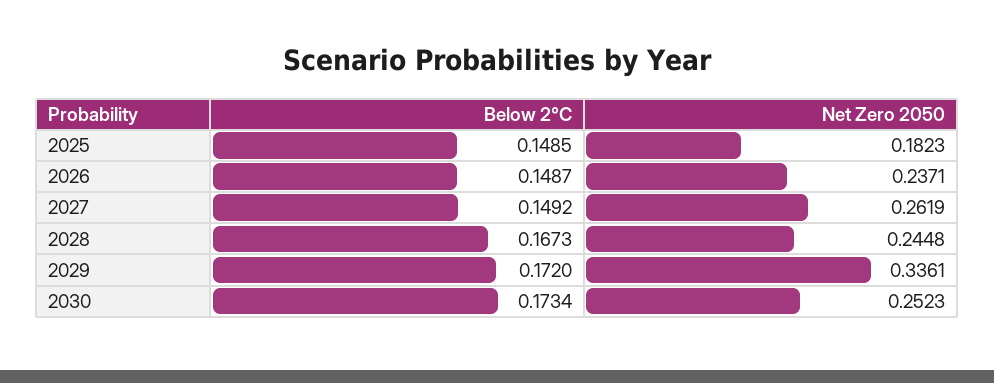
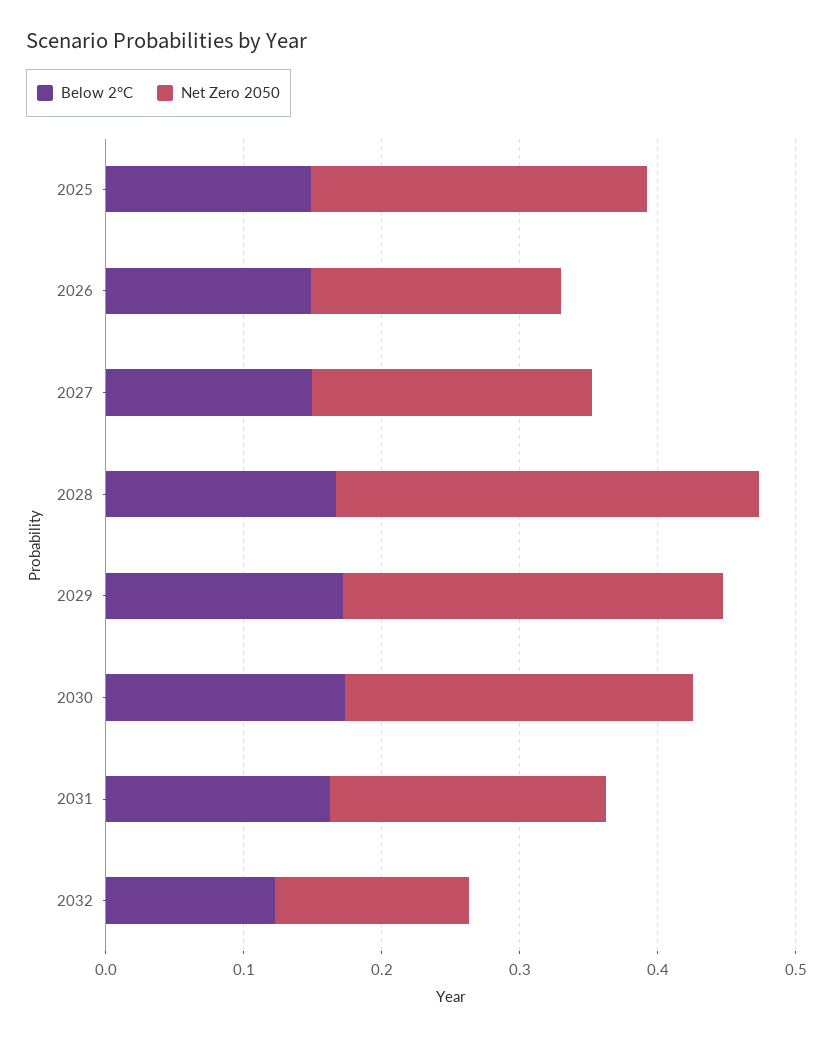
Net Zero 2050, 2025: 0.1823 -> 0.24
Net Zero 2050, 2026: 0.2371 -> 0.18
Net Zero 2050, 2027: 0.2619 -> 0.2
Net Zero 2050, 2028: 0.2448 -> 0.3
Net Zero 2050, 2029: 0.3361 -> 0.28
Below 2°C, 2031: none -> 0.16
Net Zero 2050, 2031: none -> 0.2
Below 2°C, 2032: none -> 0.12
Net Zero 2050, 2032: none -> 0.14

